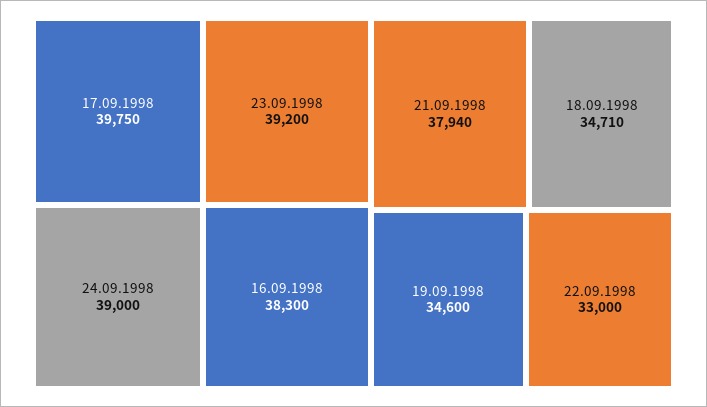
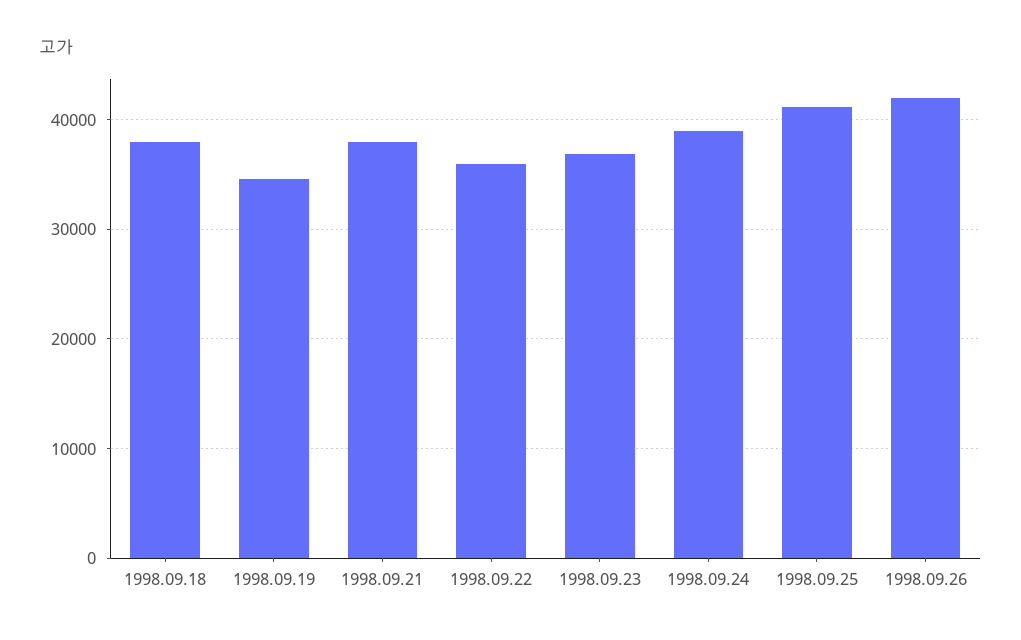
17.09.1998: 39750 -> none
23.09.1998: 39200 -> 37000
16.09.1998: 38300 -> none
18.09.1998: 34710 -> 38000
22.09.1998: 33000 -> 36000
1998.09.25: none -> 41000
1998.09.26: none -> 42000

